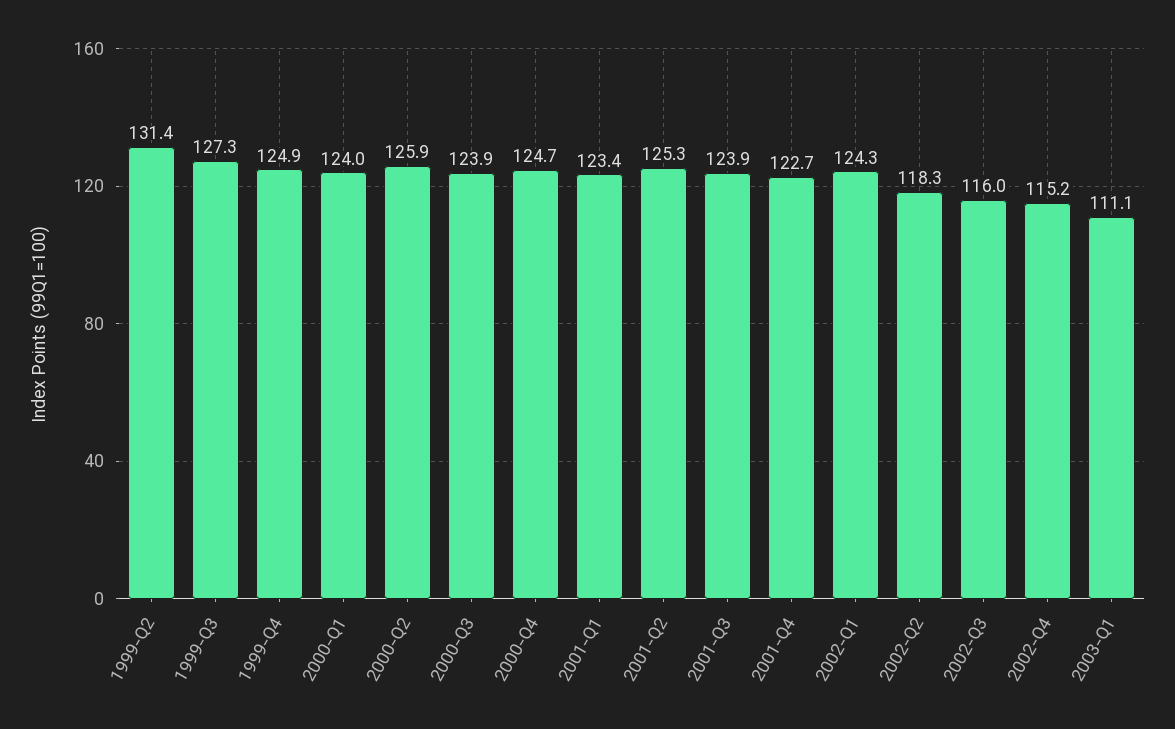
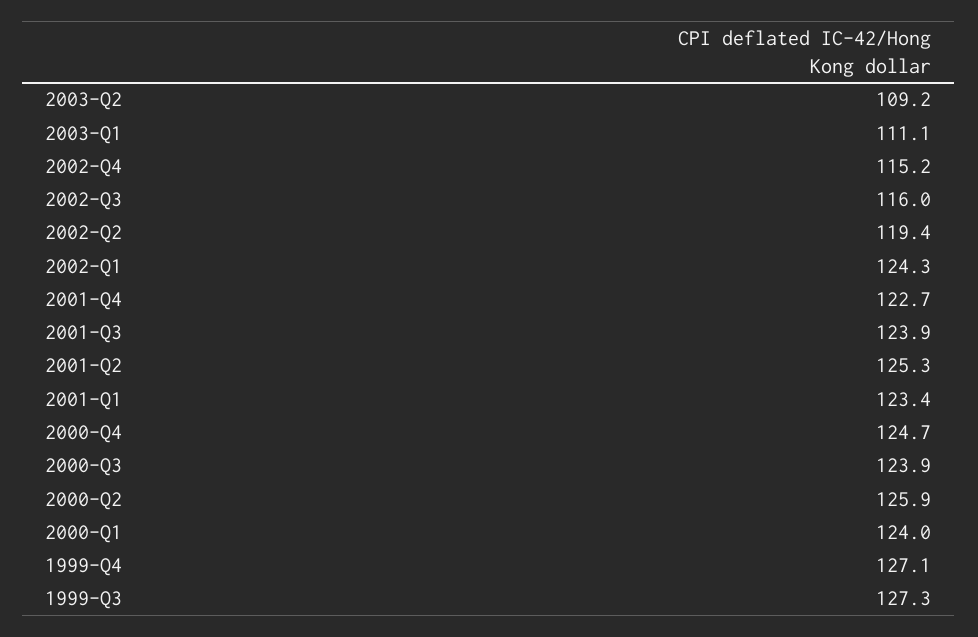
1999-Q2: 131.4 -> none
1999-Q4: 124.9 -> 127.1
2002-Q2: 118.3 -> 119.4
2003-Q2: none -> 109.2

